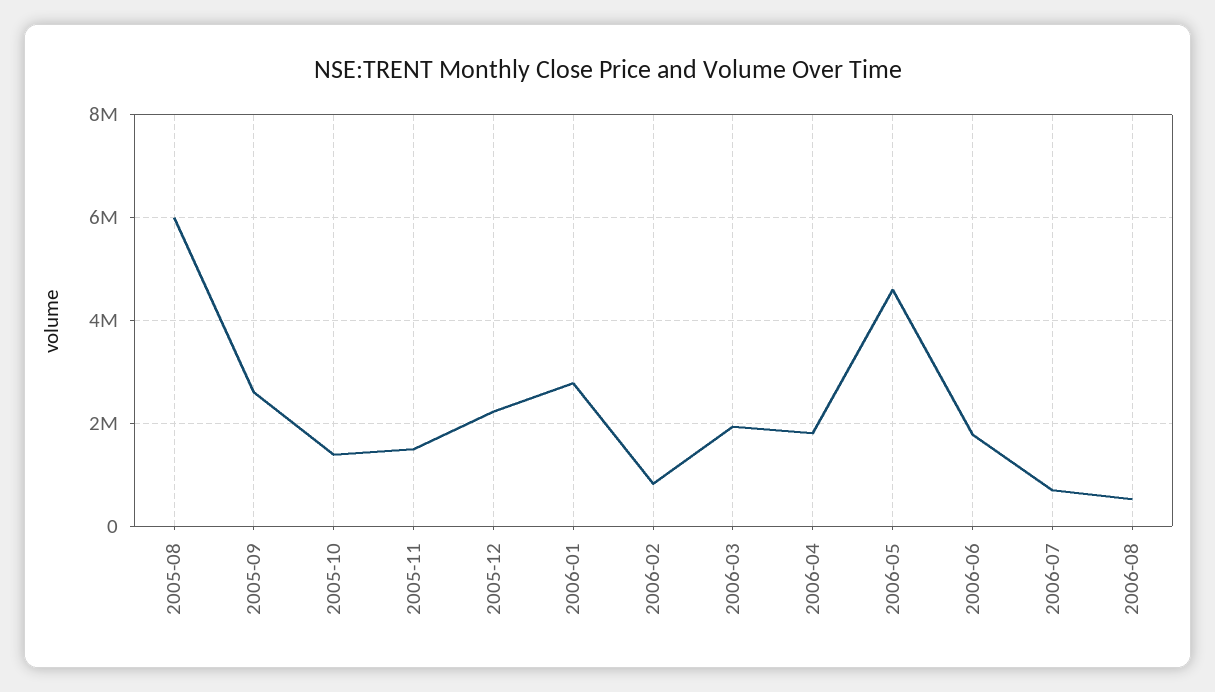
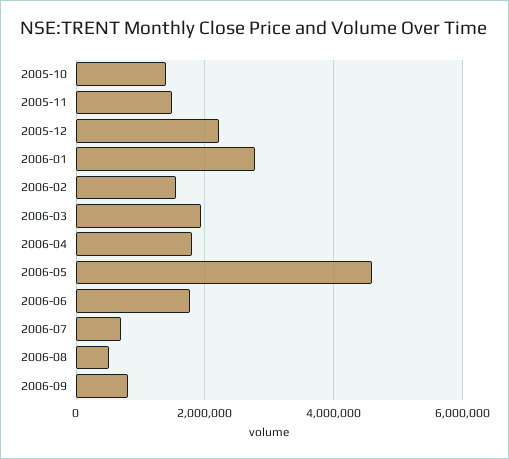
2005-08: 6000000 -> none
2005-09: 2600000 -> none
2006-02: 800000 -> 1600000
2006-09: none -> 800000

